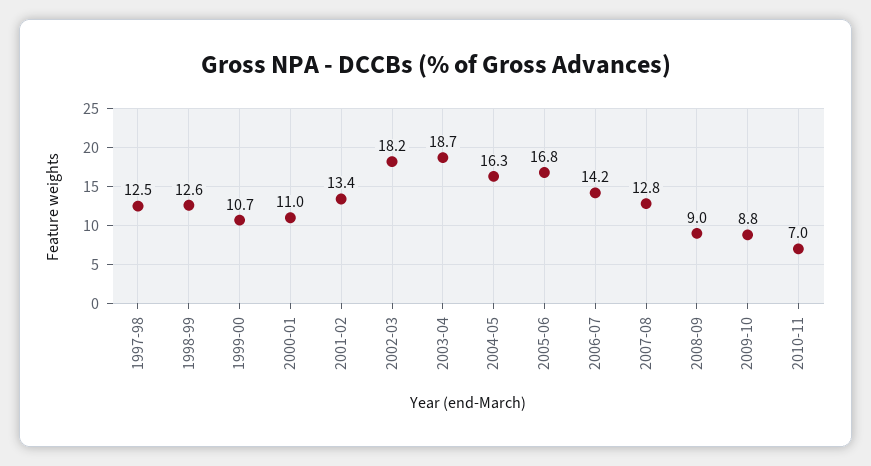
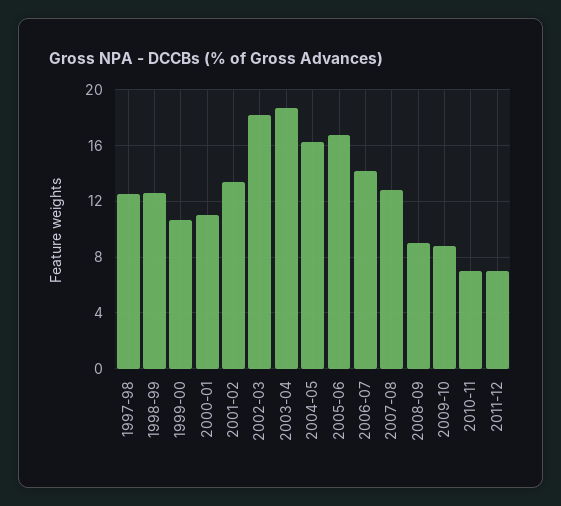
2011-12: none -> 7

